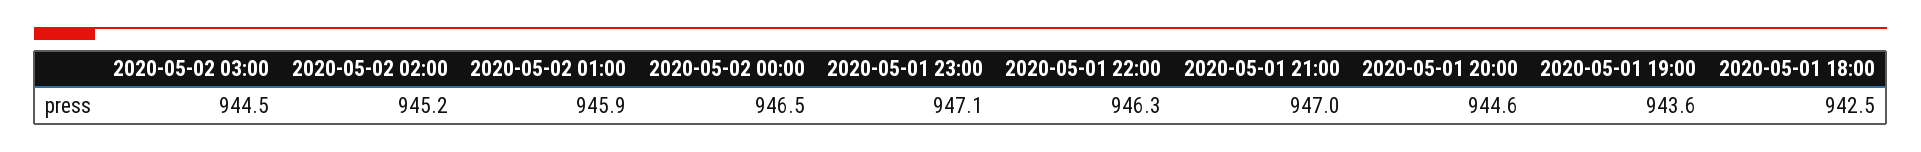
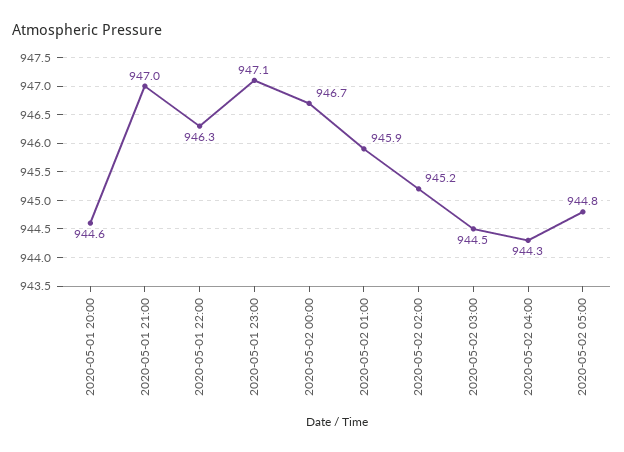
2020-05-02 00:00: 946.5 -> 946.7
2020-05-01 19:00: 943.6 -> none
2020-05-01 18:00: 942.5 -> none
2020-05-02 04:00: none -> 944.3
2020-05-02 05:00: none -> 944.8

